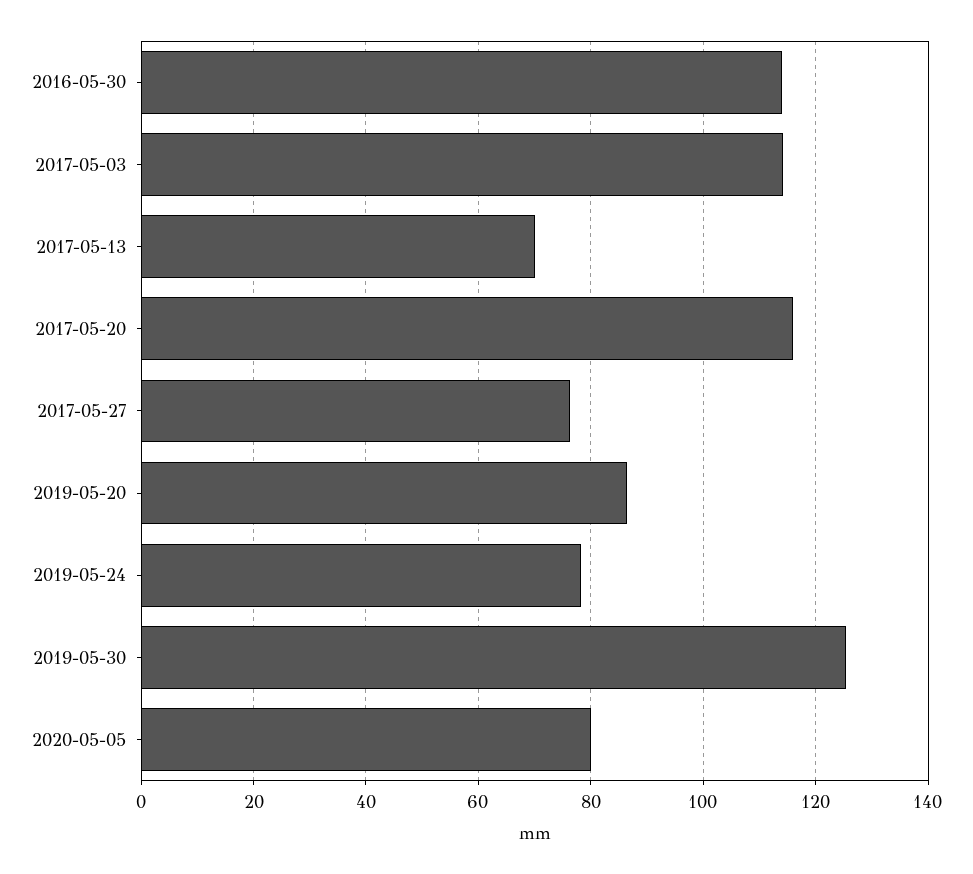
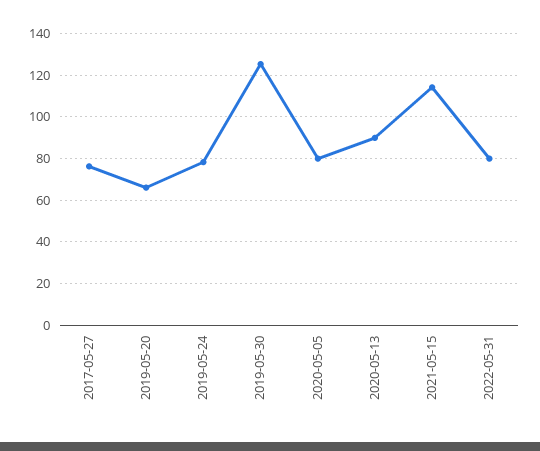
2016-05-30: 114 -> none
2017-05-03: 114 -> none
2017-05-13: 70 -> none
2017-05-20: 116 -> none
2019-05-20: 86 -> 65
2020-05-13: none -> 90
2021-05-15: none -> 115
2022-05-31: none -> 80

